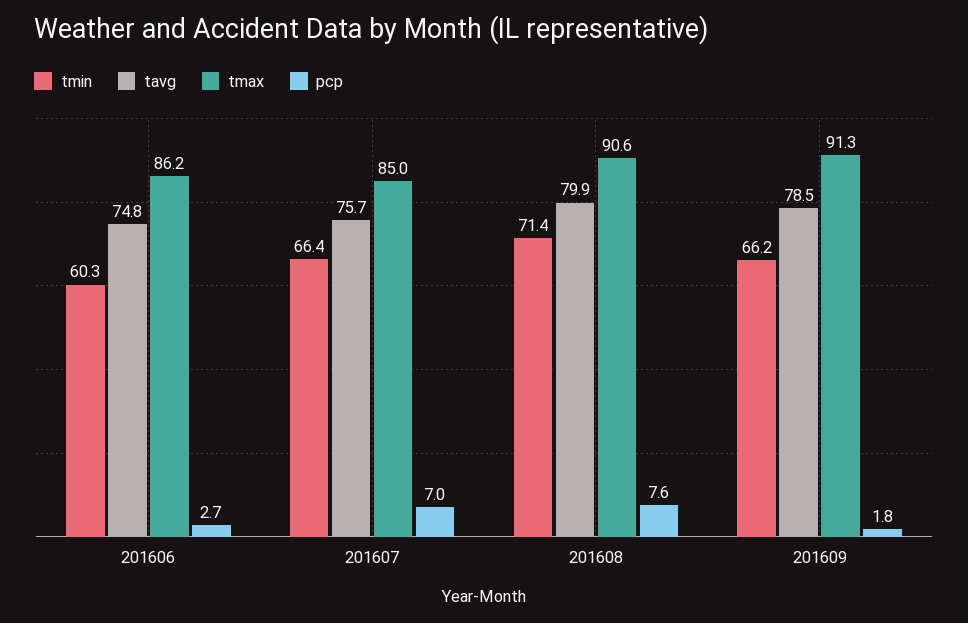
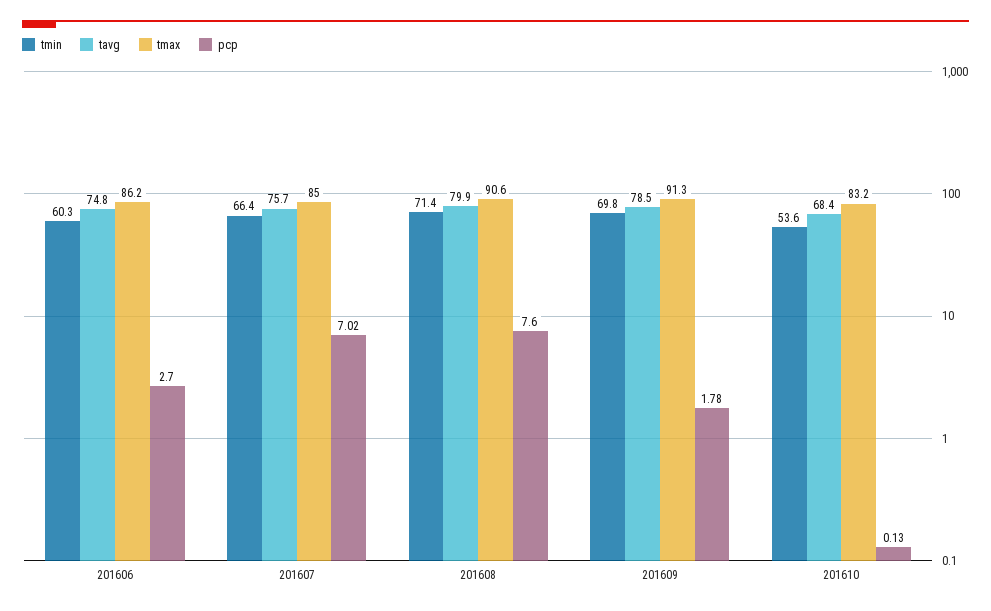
tmin, 201609: 66.2 -> 69.8
tmin, 201610: none -> 53.6
tavg, 201610: none -> 68.4
tmax, 201610: none -> 83.2
pcp, 201610: none -> 0.13

